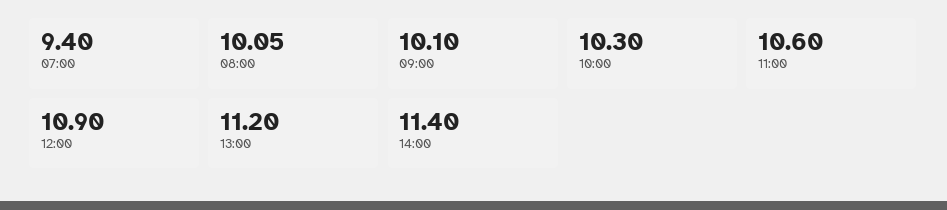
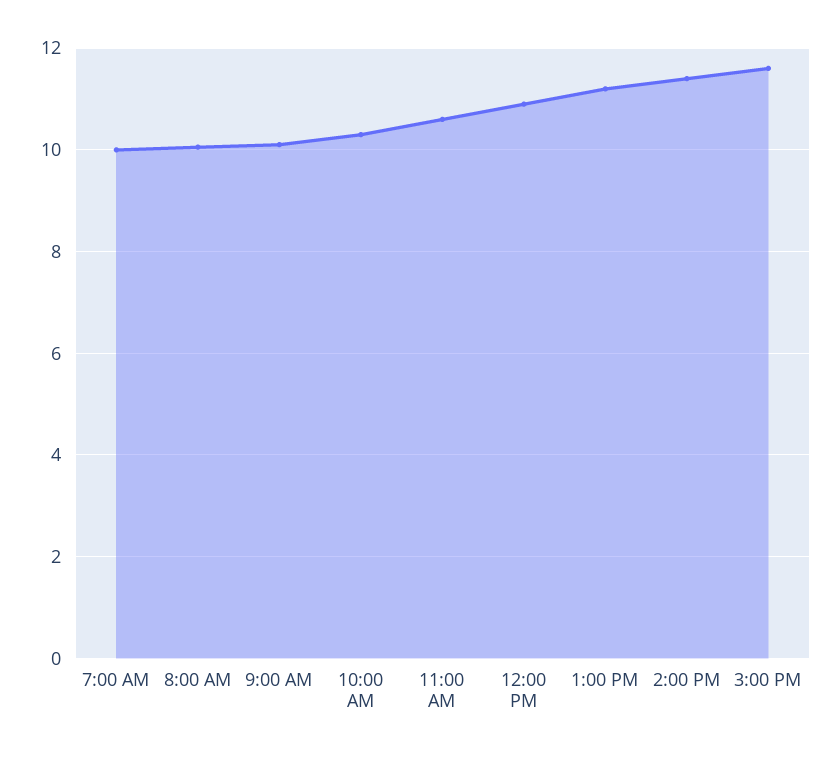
07:00: 9.4 -> 10
3:00 PM: none -> 11.6

